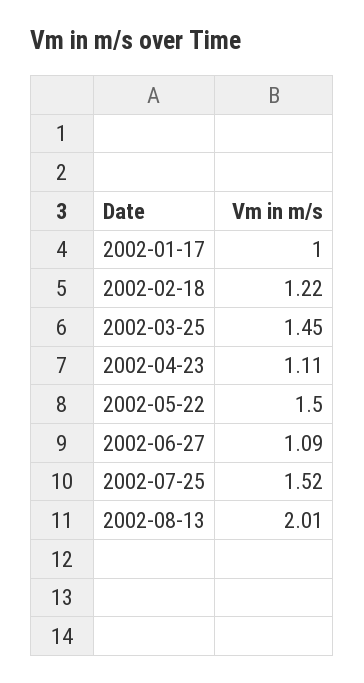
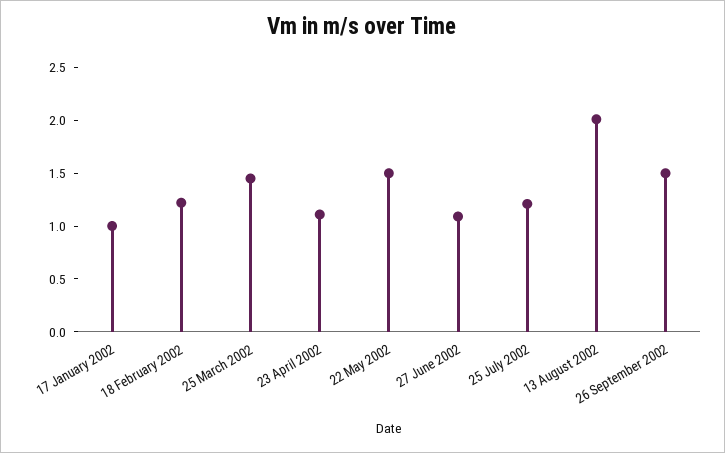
2002-07-25: 1.52 -> 1.2
26 September 2002: none -> 1.5

